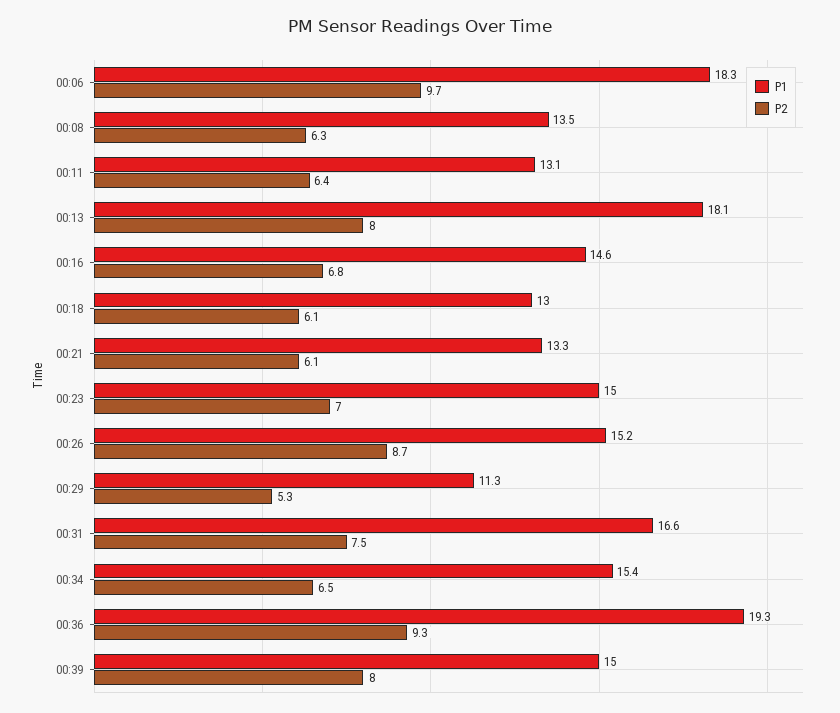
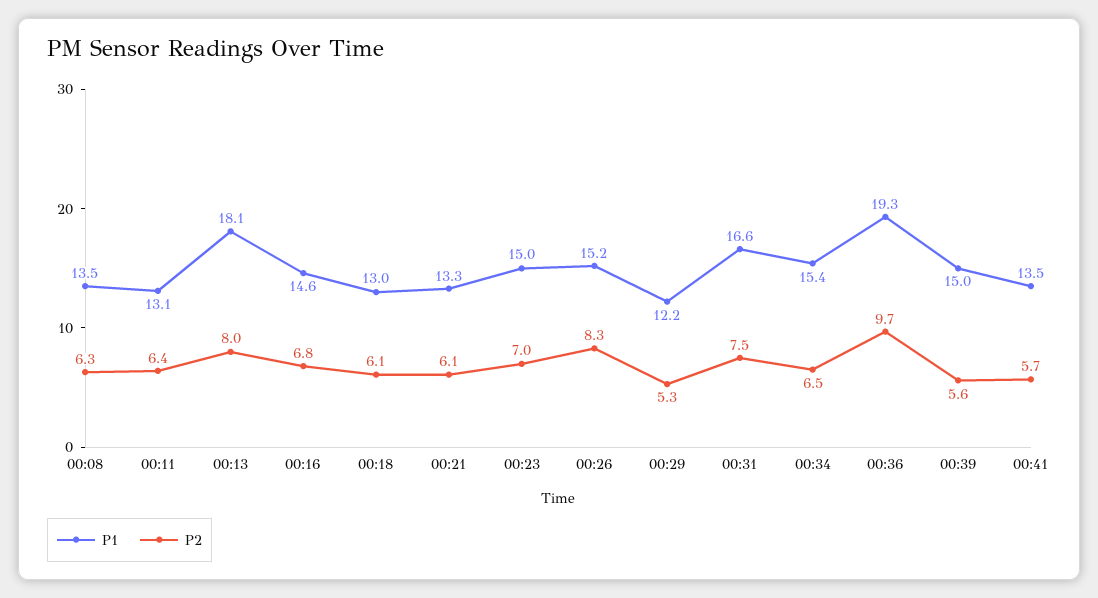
P1, 00:06: 18.3 -> none
P2, 00:06: 9.7 -> none
P2, 00:26: 8.7 -> 8.3
P1, 00:29: 11.3 -> 12.2
P2, 00:36: 9.3 -> 9.7
P2, 00:39: 8 -> 5.6
P1, 00:41: none -> 13.5
P2, 00:41: none -> 5.7

